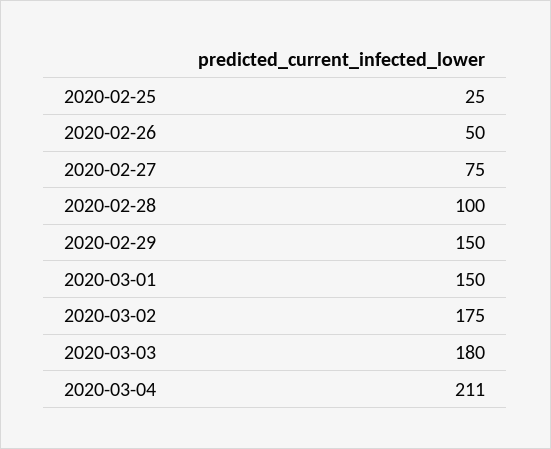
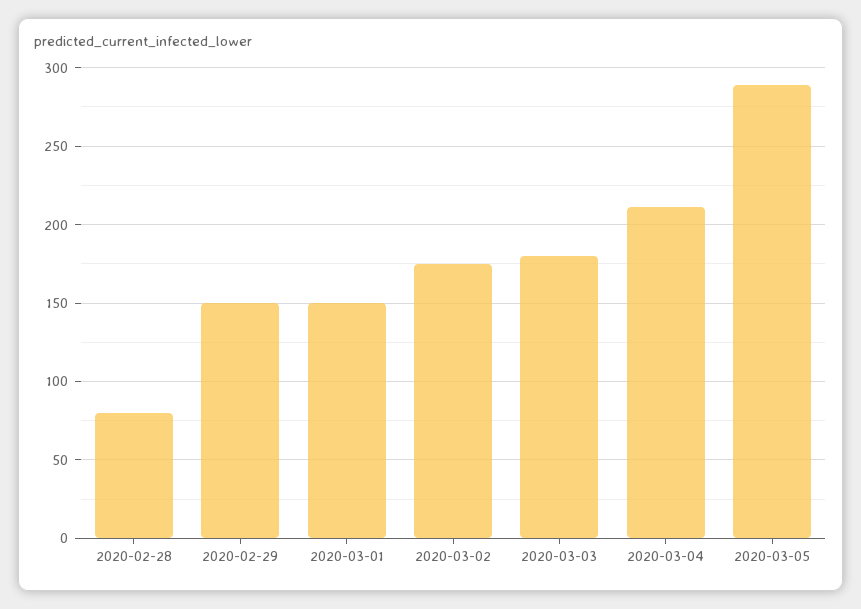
2020-02-25: 25 -> none
2020-02-26: 50 -> none
2020-02-27: 75 -> none
2020-02-28: 100 -> 80
2020-03-05: none -> 290

